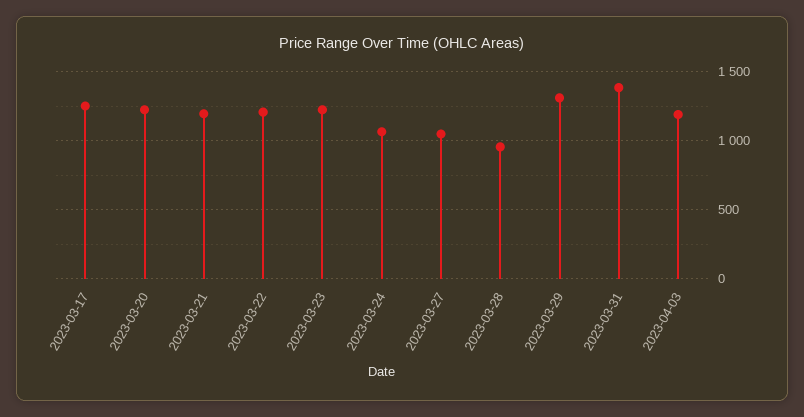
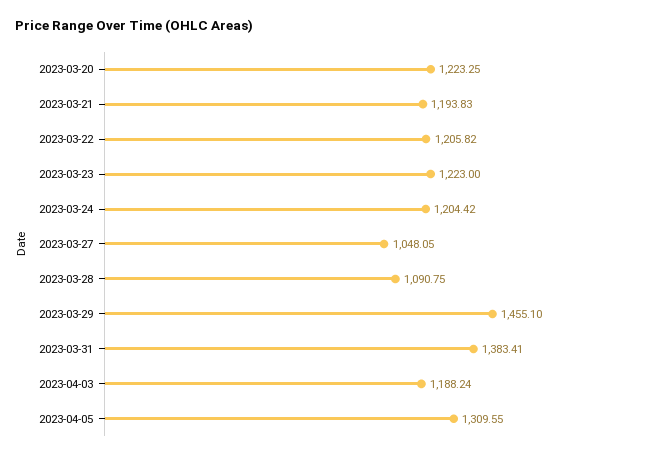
2023-03-17: 1250 -> none
2023-03-24: 1050 -> 1204.42
2023-03-28: 950 -> 1090.75
2023-03-29: 1300 -> 1455.1
2023-04-05: none -> 1309.55

